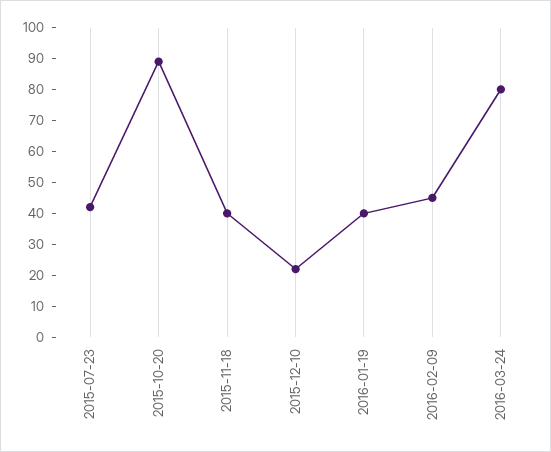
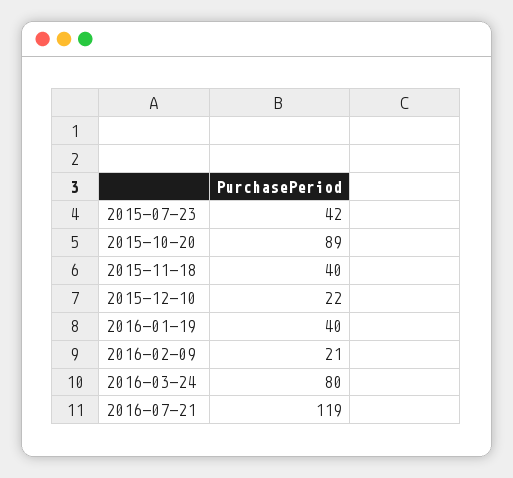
2016-02-09: 45 -> 21
2016-07-21: none -> 119

